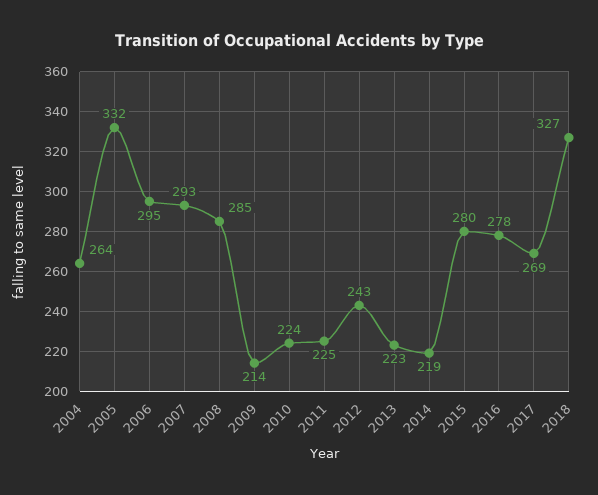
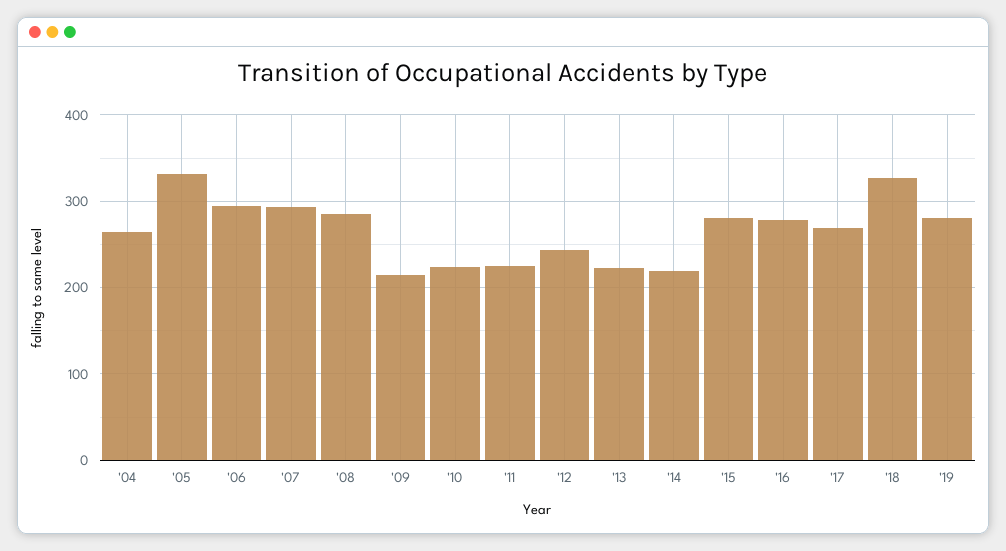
'19: none -> 280

